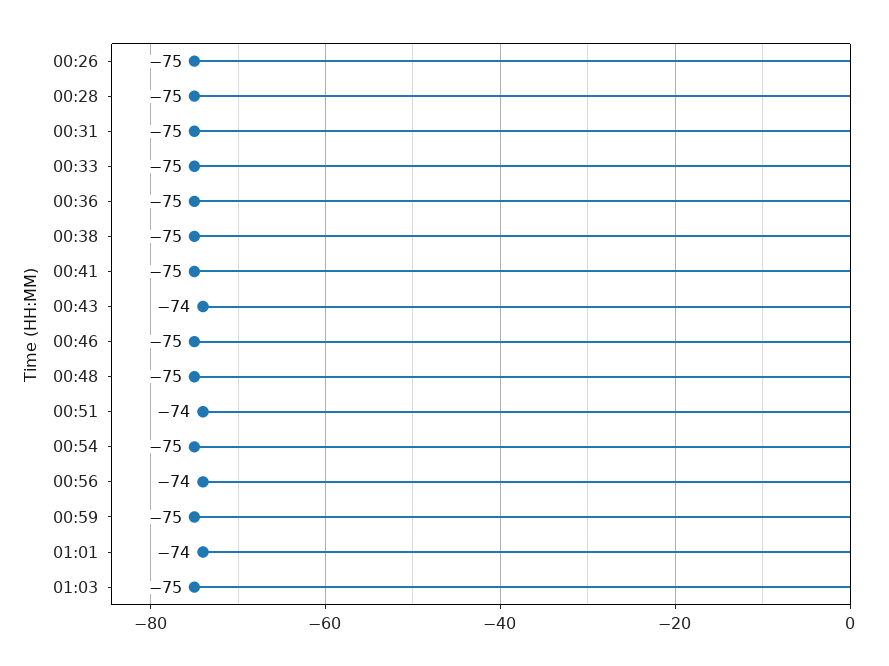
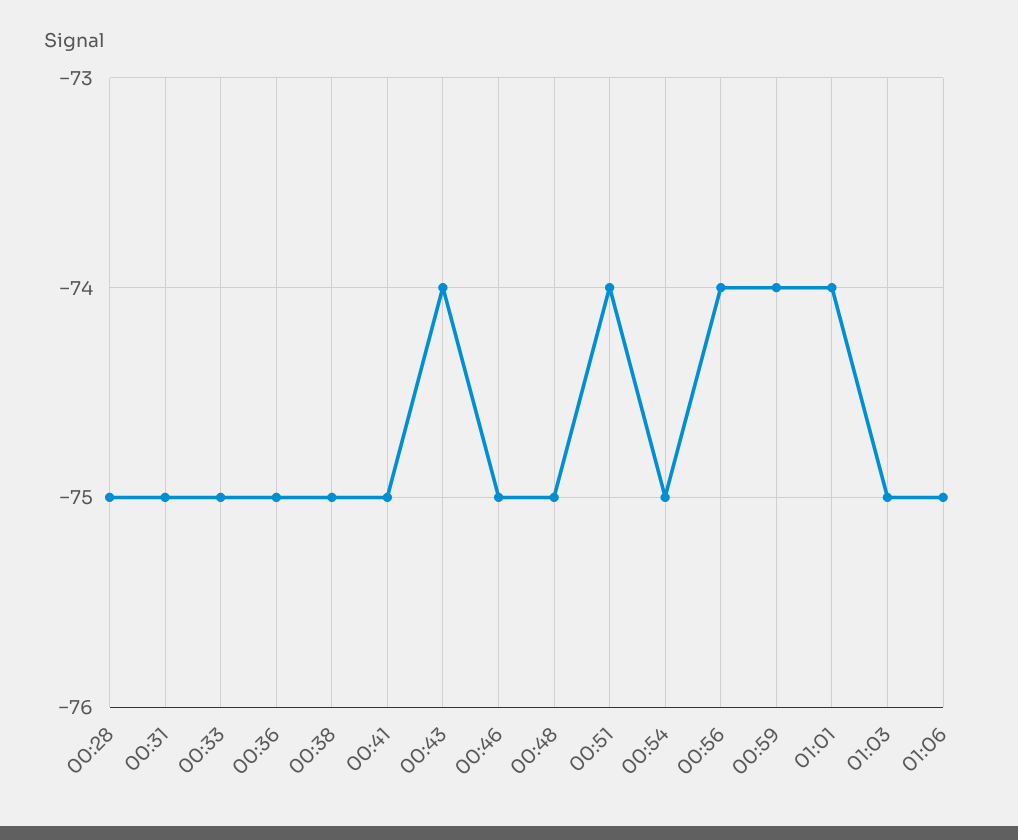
00:26: -75 -> none
00:59: -75 -> -74
01:06: none -> -75

